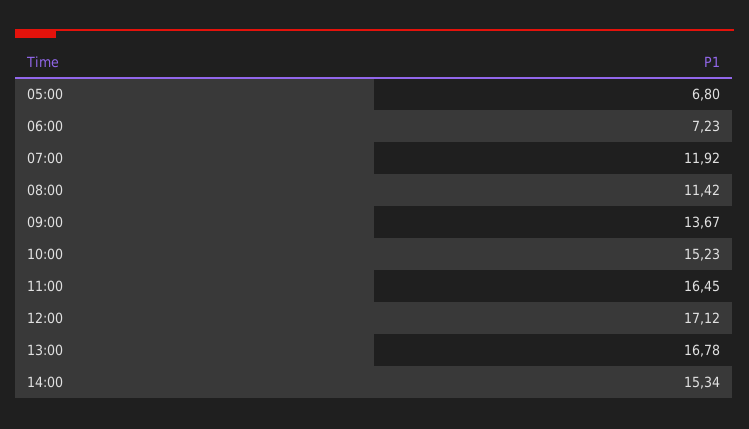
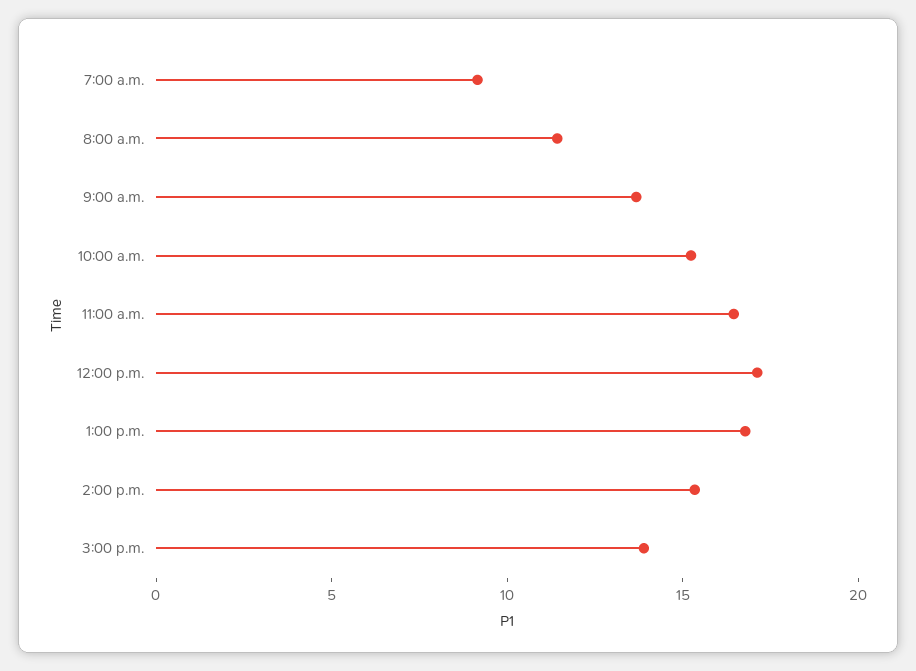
05:00: 6.8 -> none
06:00: 7.23 -> none
07:00: 11.92 -> 9
3:00 p.m.: none -> 14

